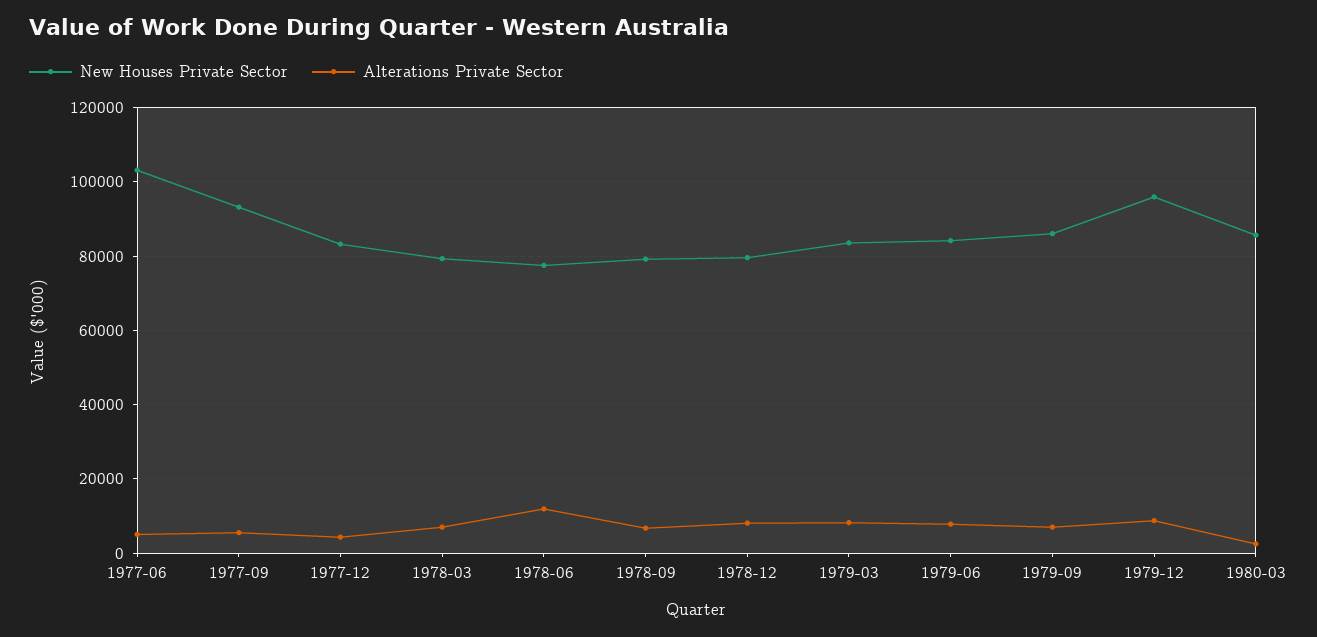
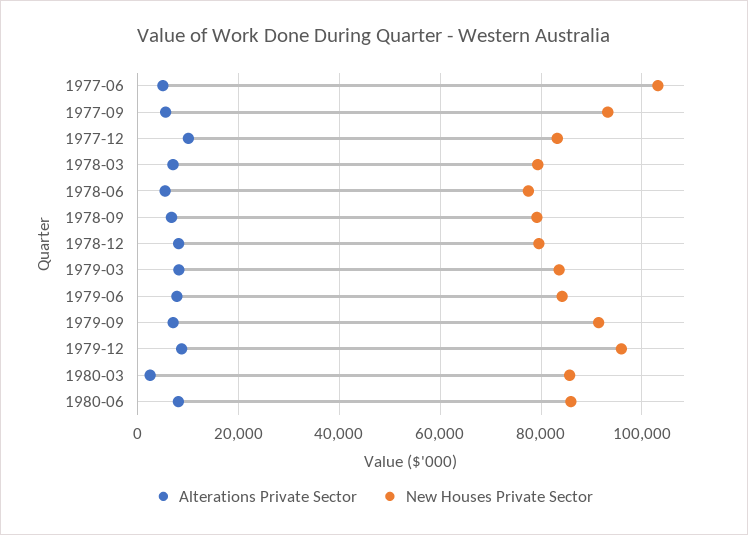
Alterations Private Sector, 1977-12: 4000 -> 10000
Alterations Private Sector, 1978-06: 12000 -> 6000
New Houses Private Sector, 1979-09: 86000 -> 92000
Alterations Private Sector, 1980-06: none -> 8000
New Houses Private Sector, 1980-06: none -> 86000

